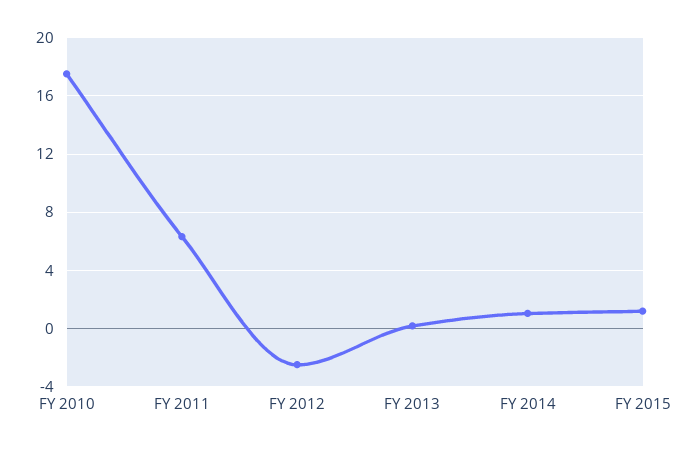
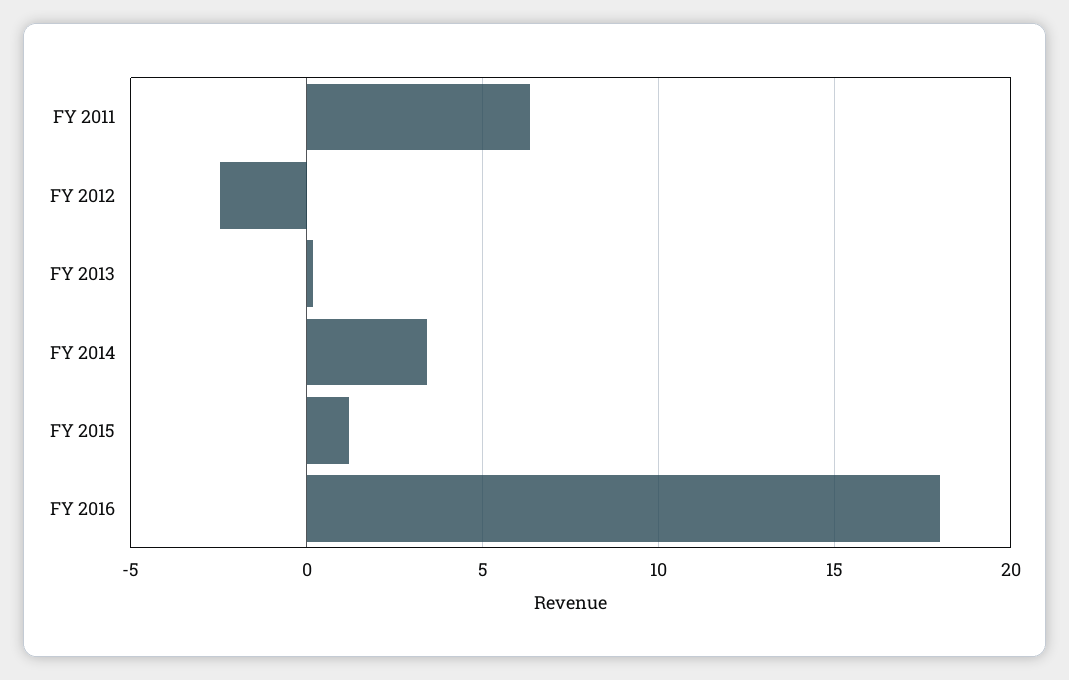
FY 2010: 17.5 -> none
FY 2014: 1 -> 3.5
FY 2016: none -> 18

